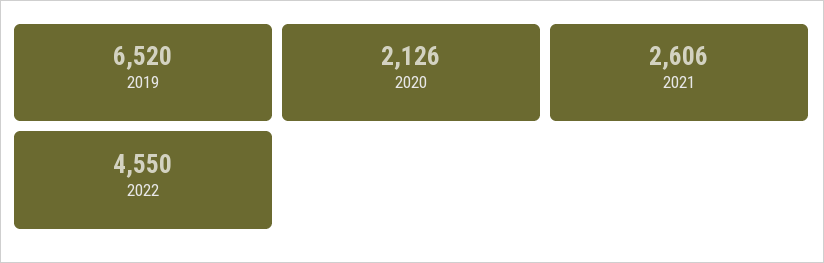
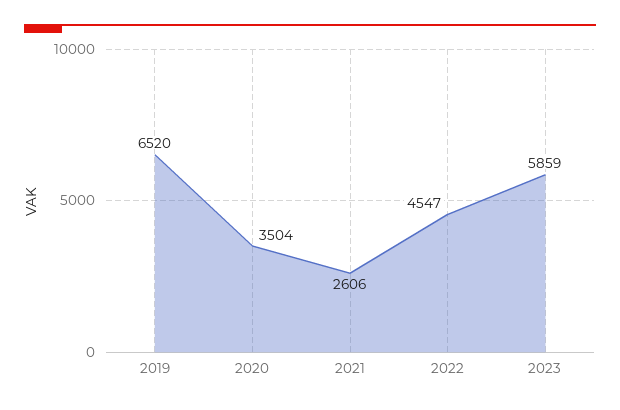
2020: 2126 -> 3504
2022: 4550 -> 4547
2023: none -> 5859

